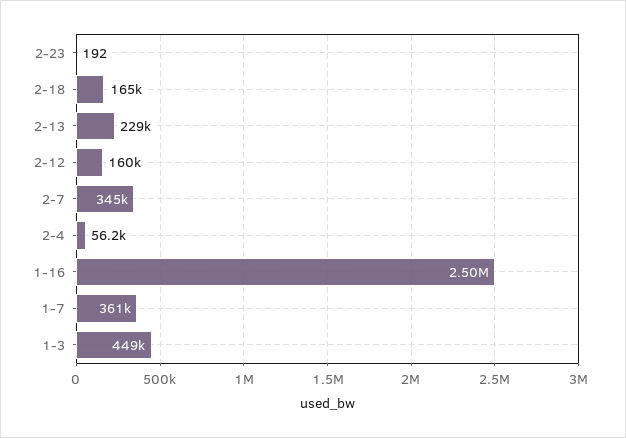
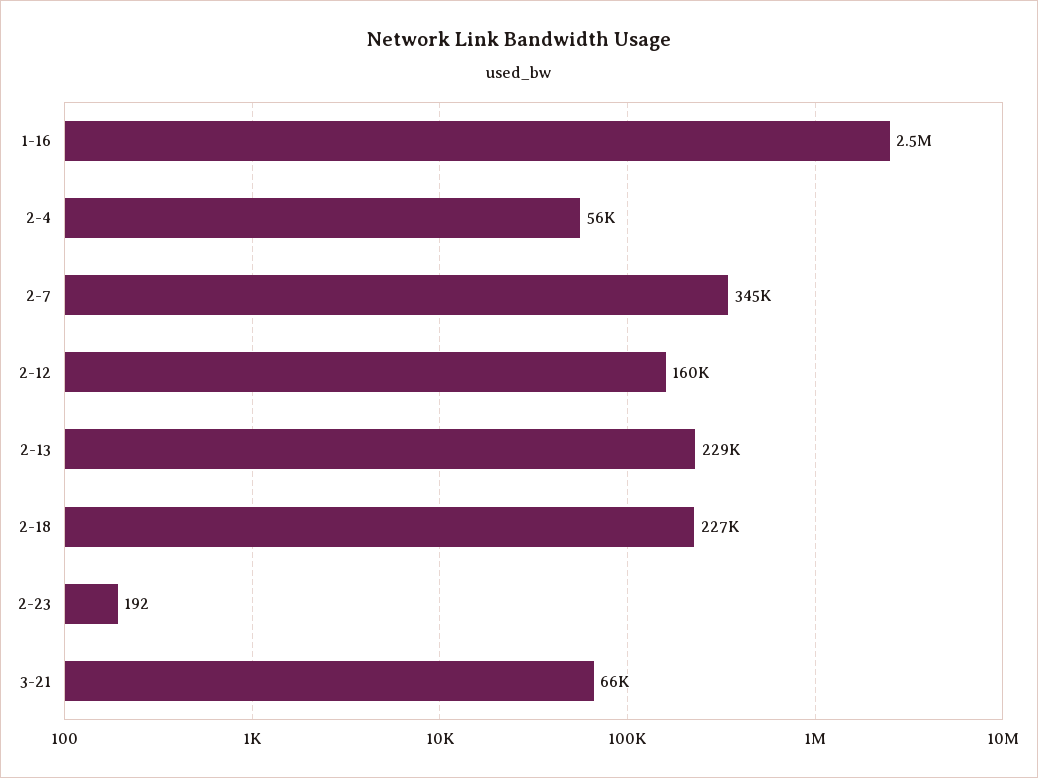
2-18: 165000 -> 227000
1-7: 361000 -> none
1-3: 449000 -> none
3-21: none -> 66000

